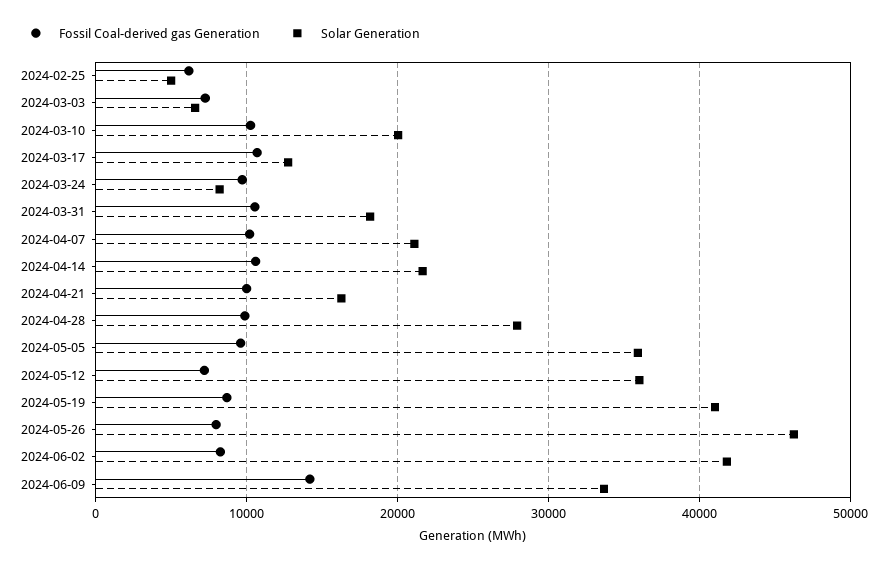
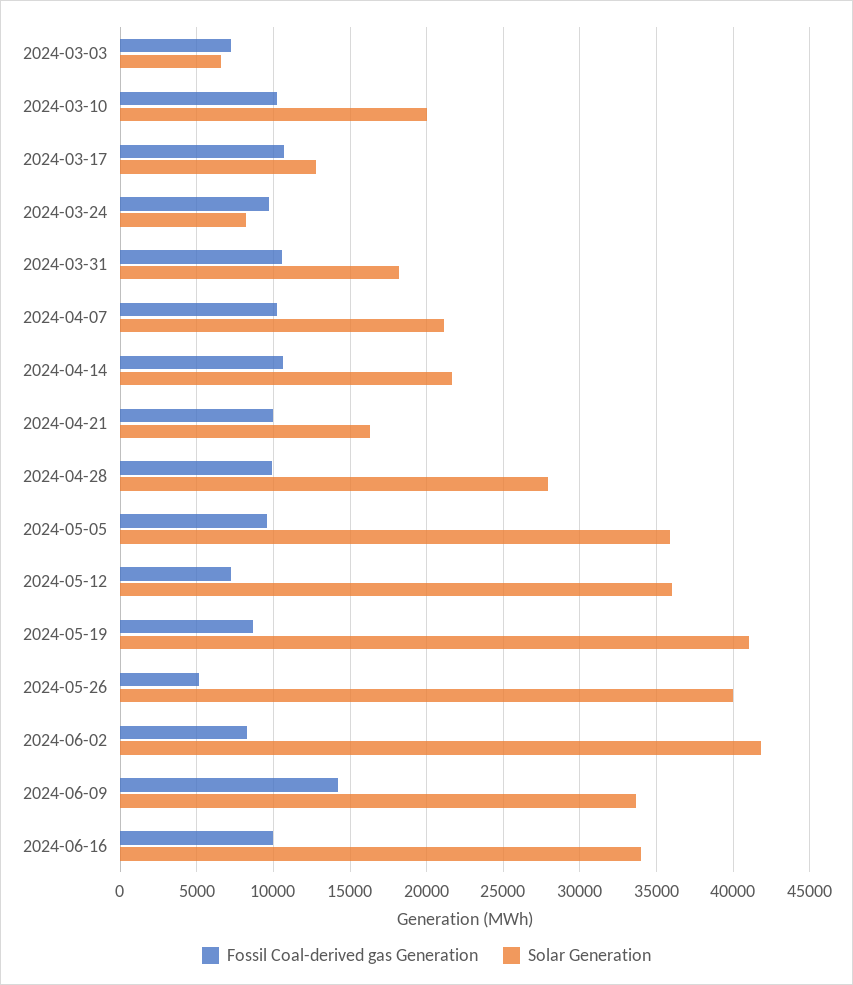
Fossil Coal-derived gas Generation, 2024-02-25: 6000 -> none
Solar Generation, 2024-02-25: 5000 -> none
Fossil Coal-derived gas Generation, 2024-05-26: 8000 -> 5000
Solar Generation, 2024-05-26: 46000 -> 40000
Fossil Coal-derived gas Generation, 2024-06-16: none -> 10000
Solar Generation, 2024-06-16: none -> 34000

